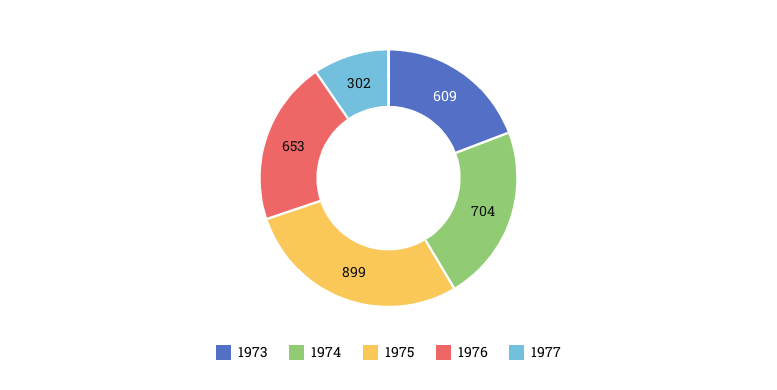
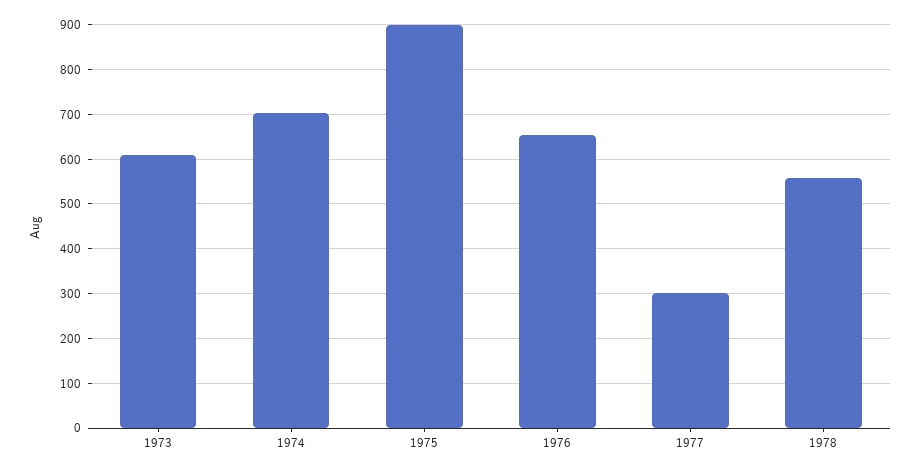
1978: none -> 560

